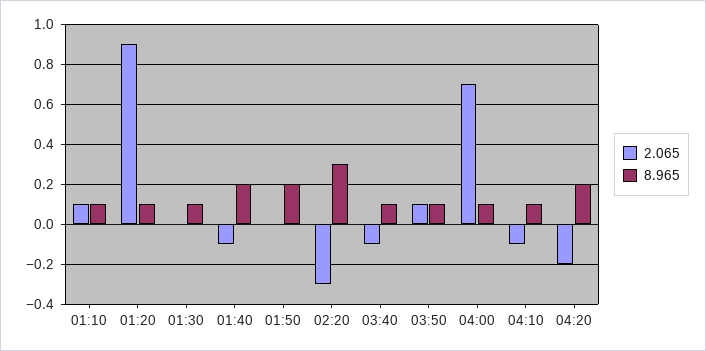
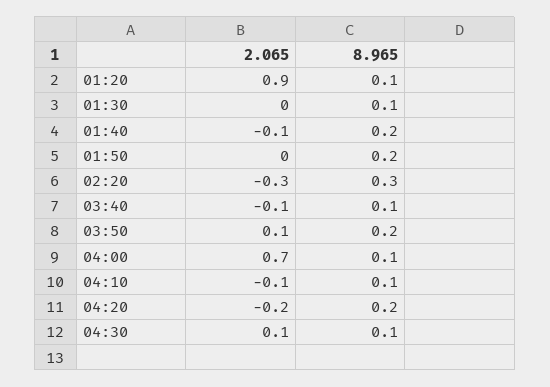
2.065, 01:10: 0.1 -> none
8.965, 01:10: 0.1 -> none
8.965, 03:50: 0.1 -> 0.2
2.065, 04:30: none -> 0.1
8.965, 04:30: none -> 0.1

